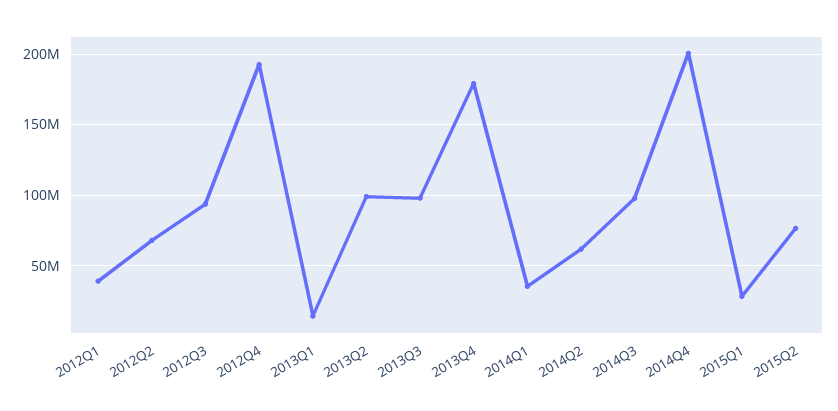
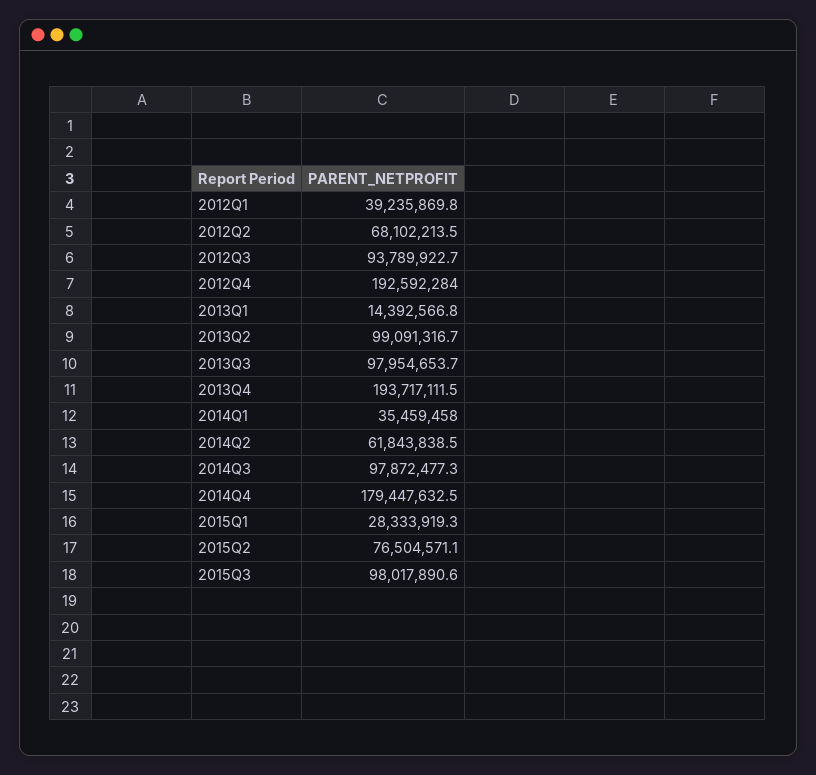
2013Q4: 180000000 -> 193717111.5
2014Q4: 200000000 -> 179447632.5
2015Q3: none -> 98017890.6

